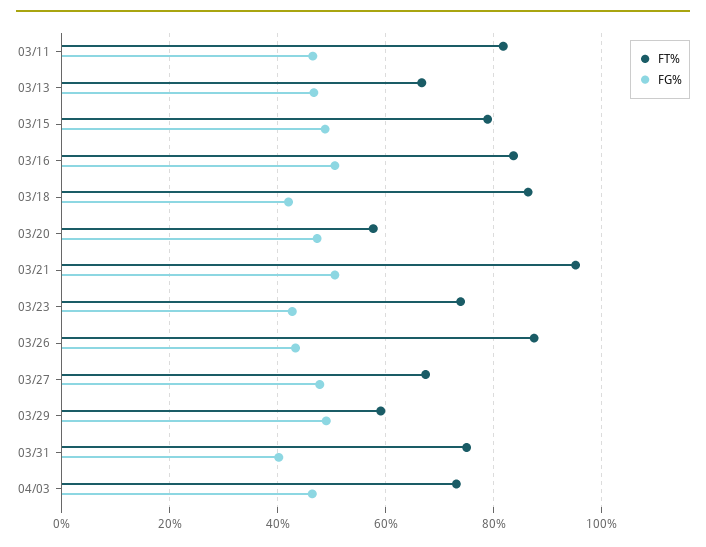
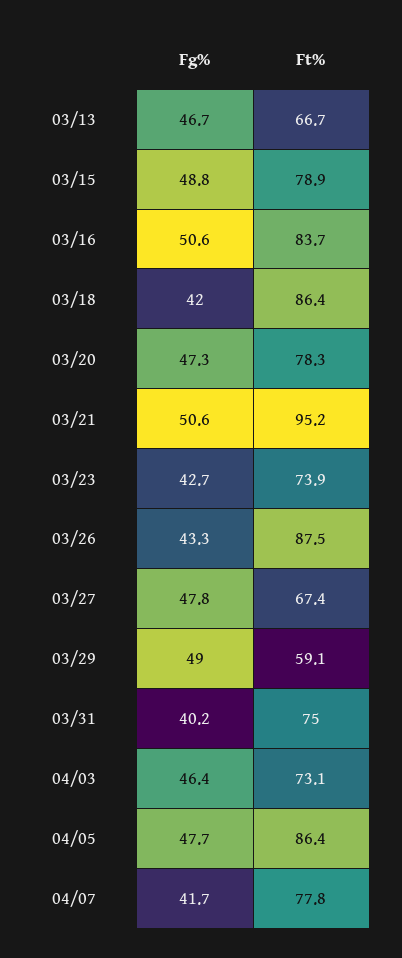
FT%, 03/11: 82 -> none
FG%, 03/11: 46 -> none
FT%, 03/20: 58 -> 78.3
FG%, 04/05: none -> 47.7
FT%, 04/05: none -> 86.4
FG%, 04/07: none -> 41.7
FT%, 04/07: none -> 77.8

